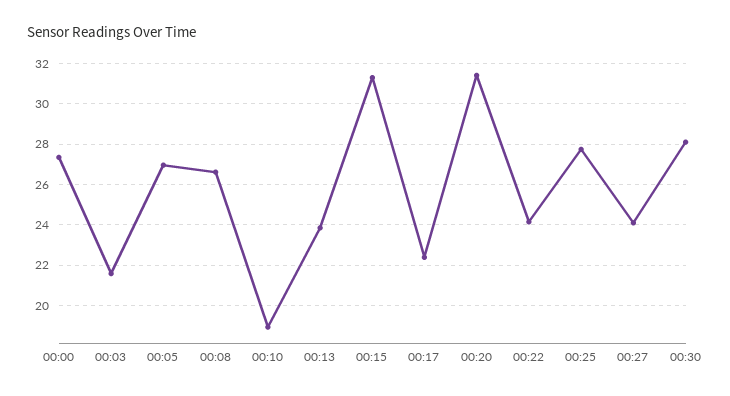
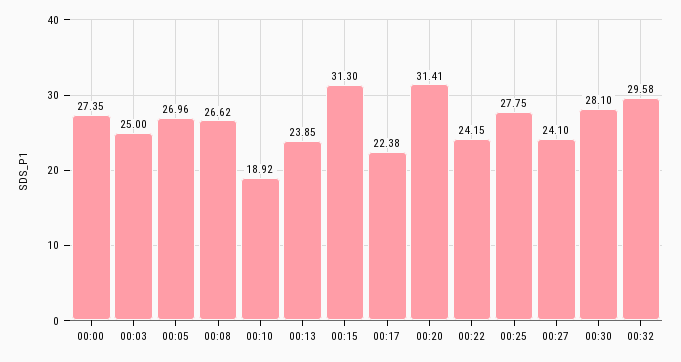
00:03: 21.5 -> 25
00:32: none -> 29.58

